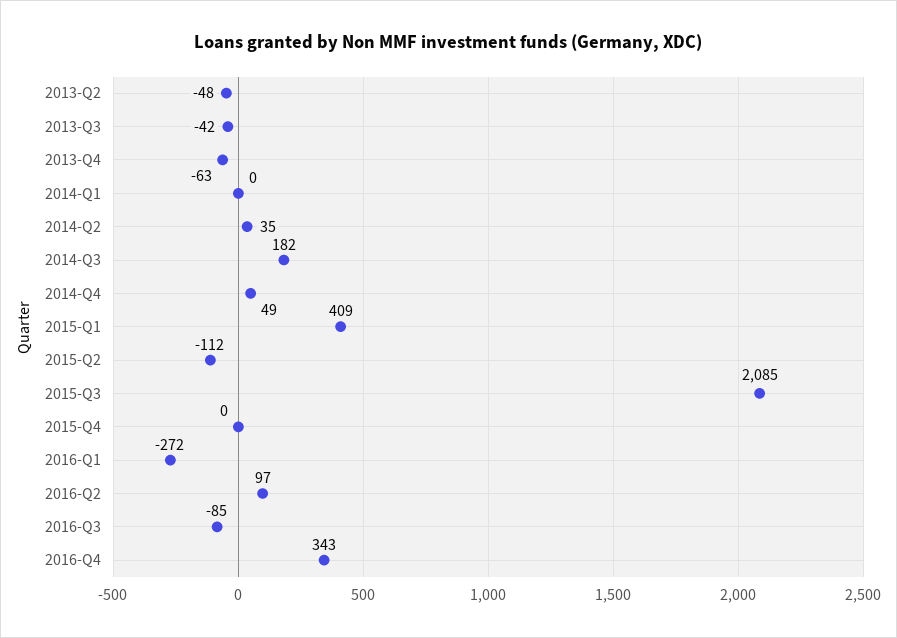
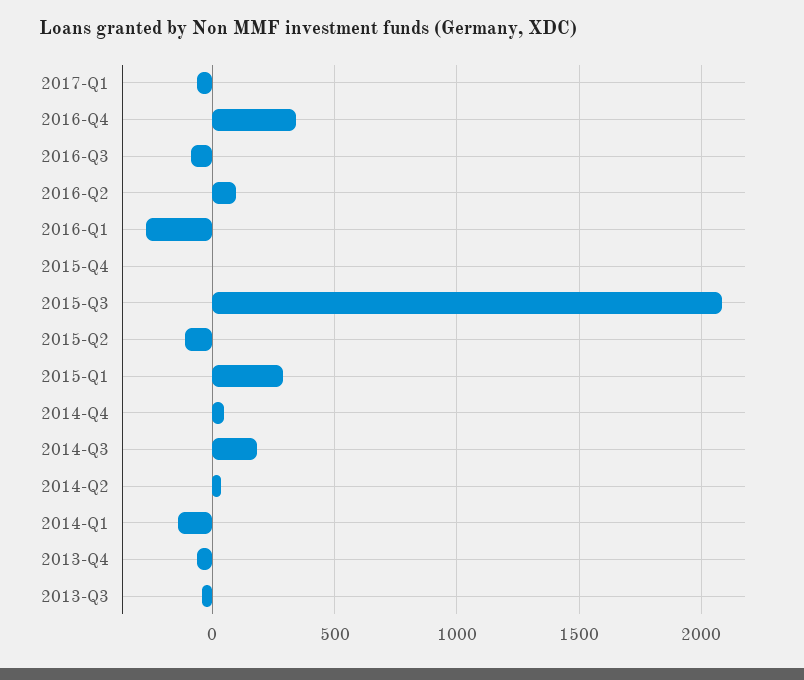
2013-Q2: -48 -> none
2014-Q1: 0 -> -150
2015-Q1: 409 -> 300
2017-Q1: none -> -50

